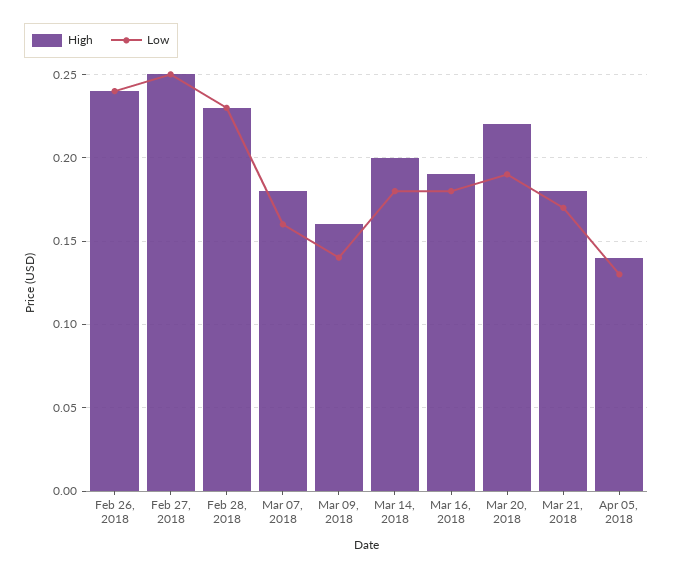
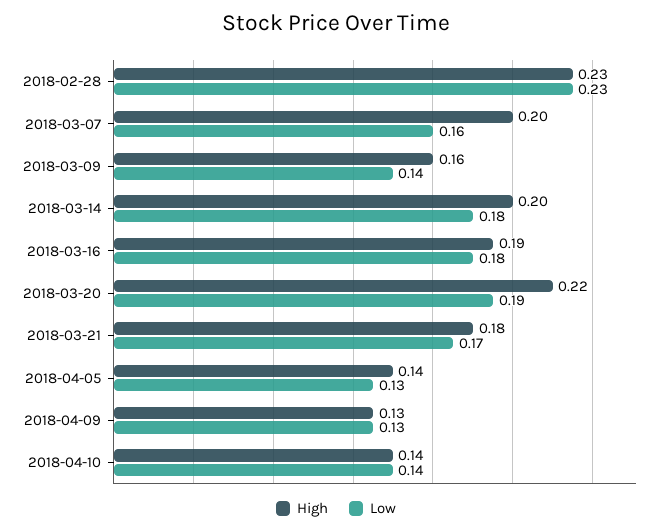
High, Feb 26, 2018: 0.24 -> none
Low, Feb 26, 2018: 0.24 -> none
High, Feb 27, 2018: 0.25 -> none
Low, Feb 27, 2018: 0.25 -> none
High, Mar 07, 2018: 0.18 -> 0.2
High, 2018-04-09: none -> 0.13
Low, 2018-04-09: none -> 0.13
High, 2018-04-10: none -> 0.14
Low, 2018-04-10: none -> 0.14

